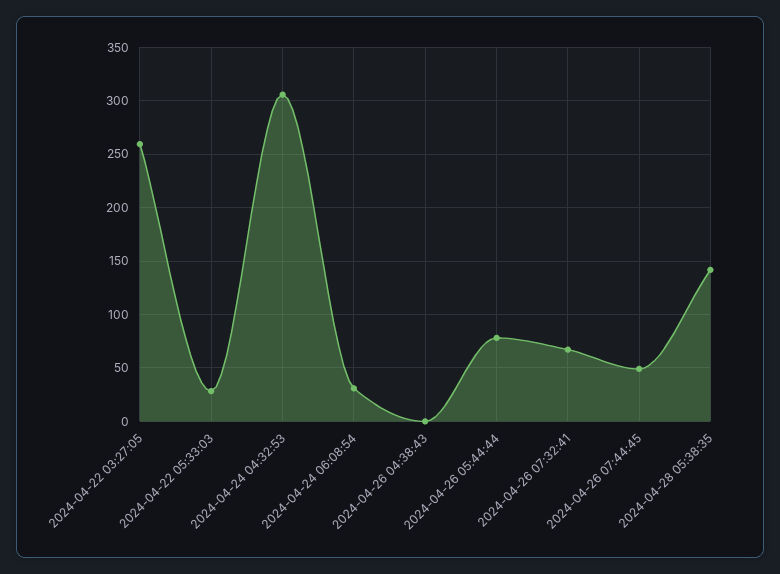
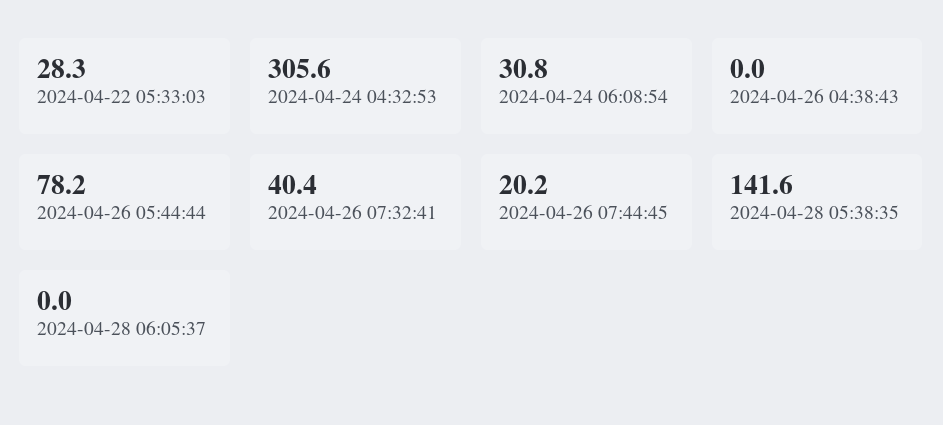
2024-04-22 03:27:05: 260 -> none
2024-04-26 07:32:41: 70 -> 40.4
2024-04-26 07:44:45: 50 -> 20.2
2024-04-28 06:05:37: none -> 0

